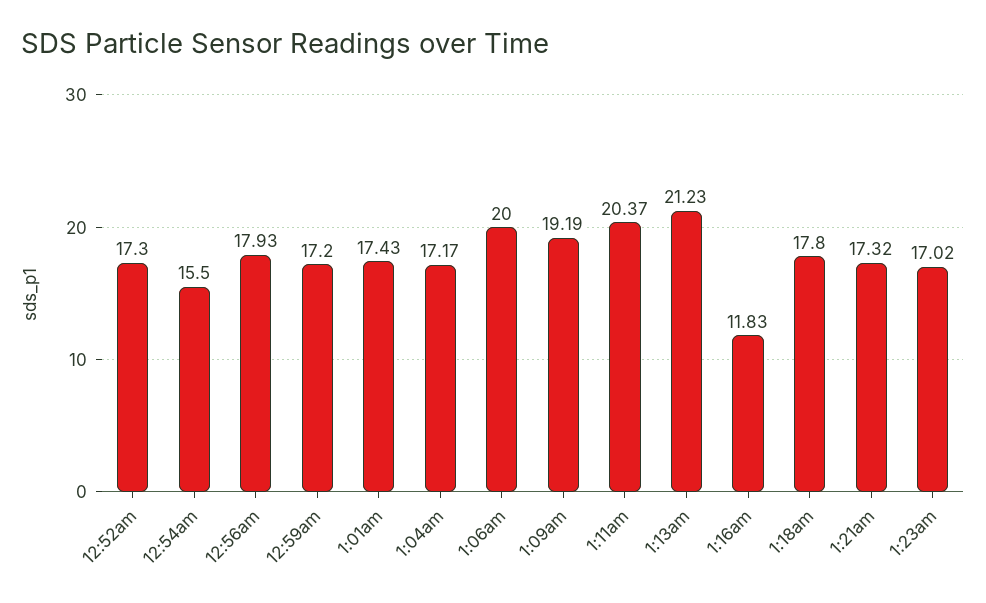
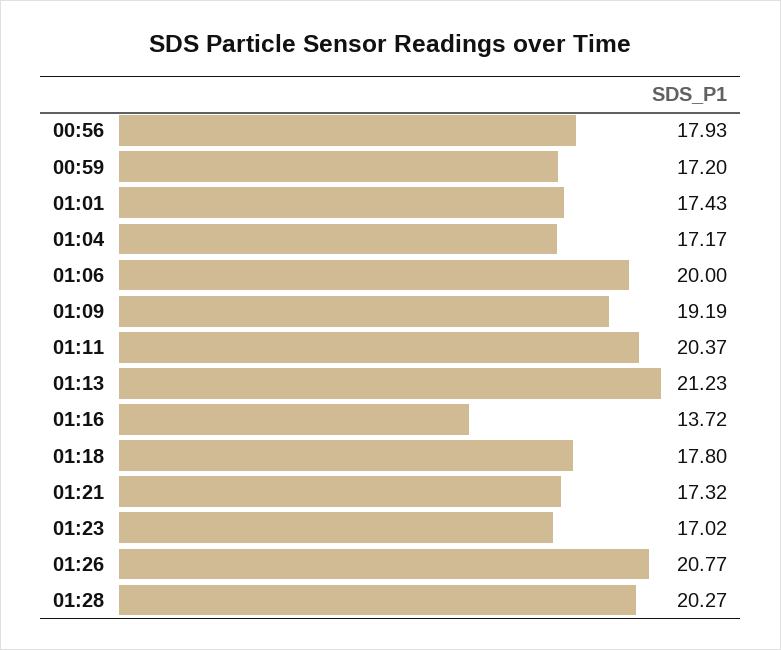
12:52am: 17.3 -> none
12:54am: 15.5 -> none
1:16am: 11.83 -> 13.72
01:26: none -> 20.77
01:28: none -> 20.27

